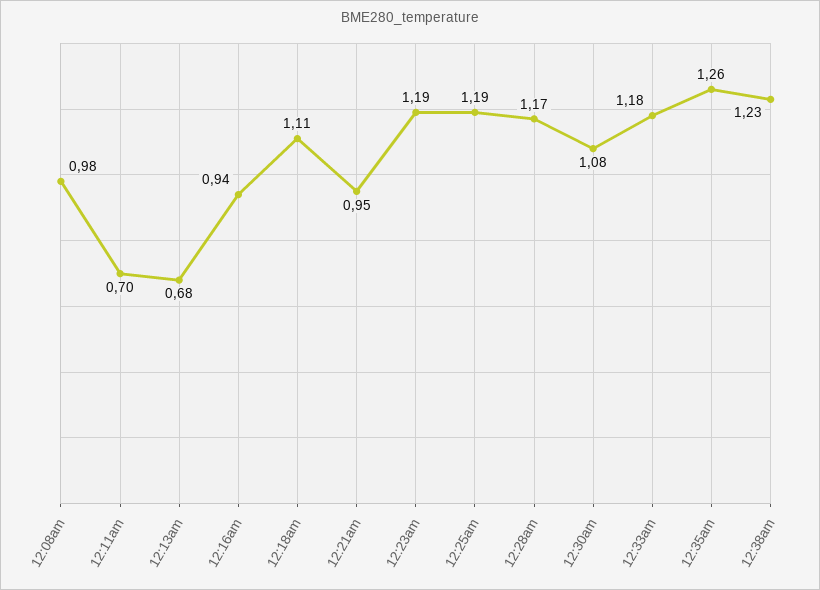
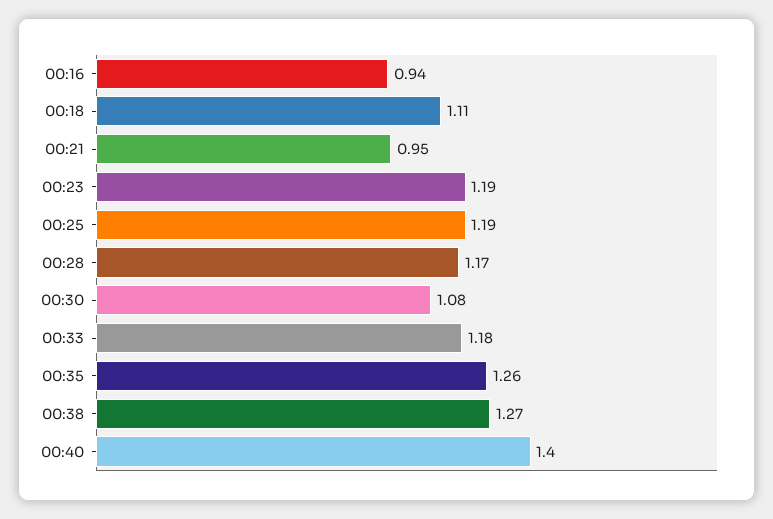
12:08am: 0.98 -> none
12:11am: 0.7 -> none
12:13am: 0.68 -> none
12:38am: 1.23 -> 1.27
00:40: none -> 1.4

